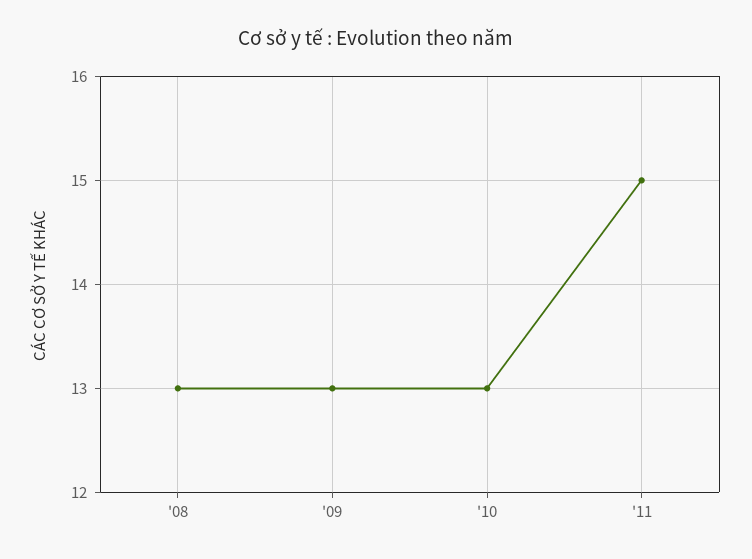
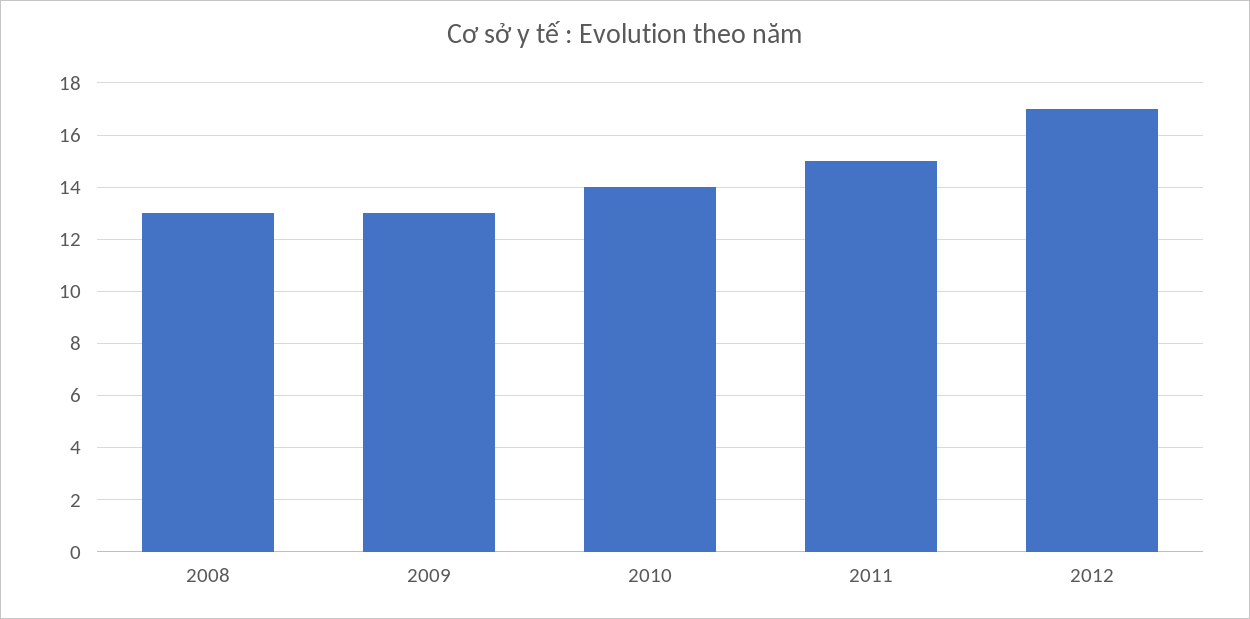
'10: 13 -> 14
2012: none -> 17

